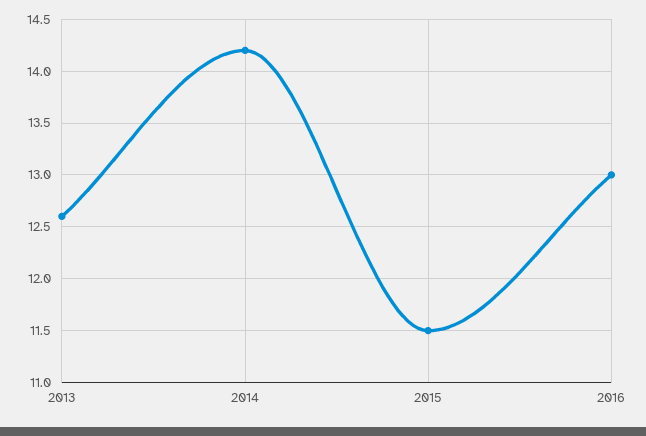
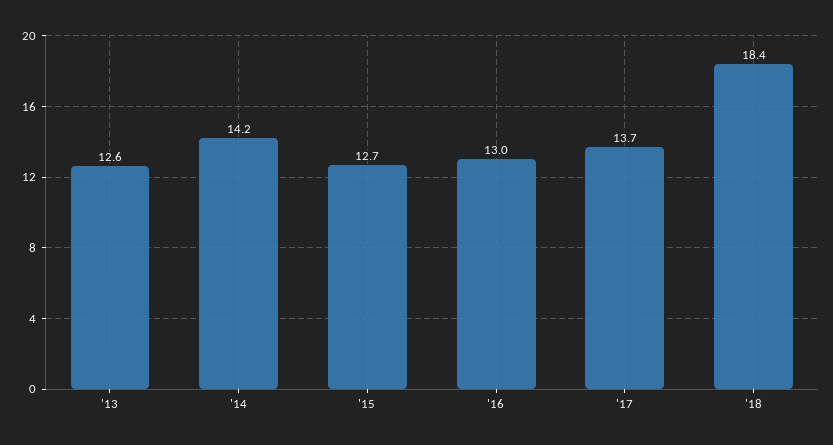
2015: 11.5 -> 12.7
'17: none -> 13.7
'18: none -> 18.4

